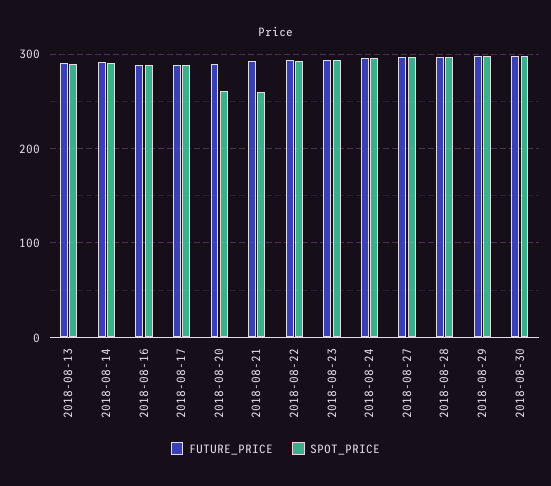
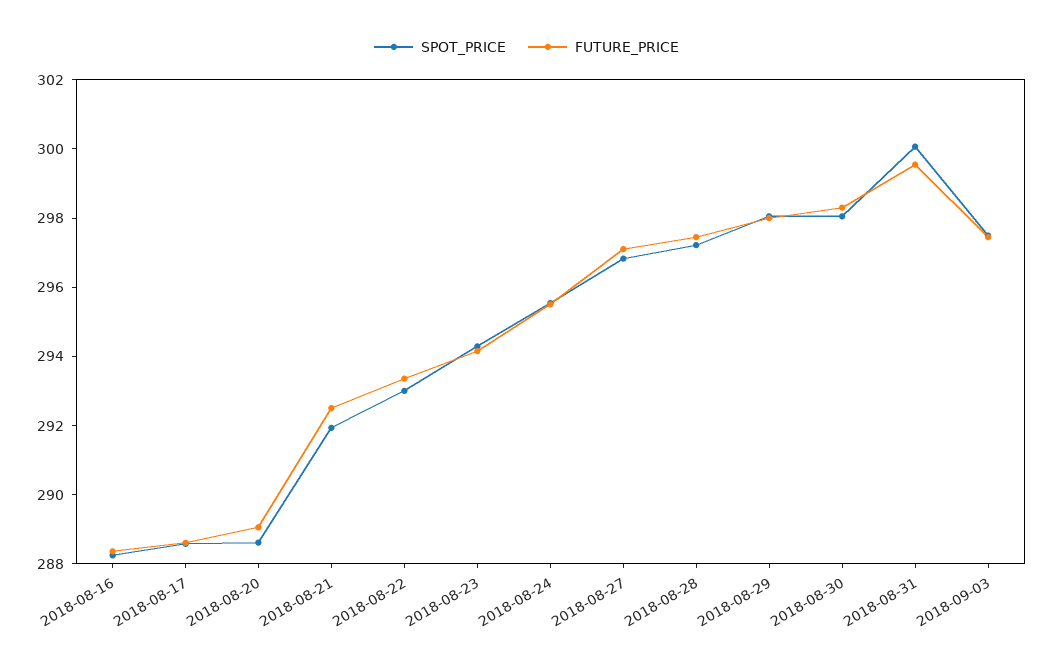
FUTURE_PRICE, 2018-08-13: 290 -> none
SPOT_PRICE, 2018-08-13: 290 -> none
FUTURE_PRICE, 2018-08-14: 290 -> none
SPOT_PRICE, 2018-08-14: 290 -> none
SPOT_PRICE, 2018-08-20: 260 -> 288.5
SPOT_PRICE, 2018-08-21: 260 -> 292
SPOT_PRICE, 2018-08-31: none -> 300
FUTURE_PRICE, 2018-08-31: none -> 299.5
SPOT_PRICE, 2018-09-03: none -> 297.5
FUTURE_PRICE, 2018-09-03: none -> 297.5

